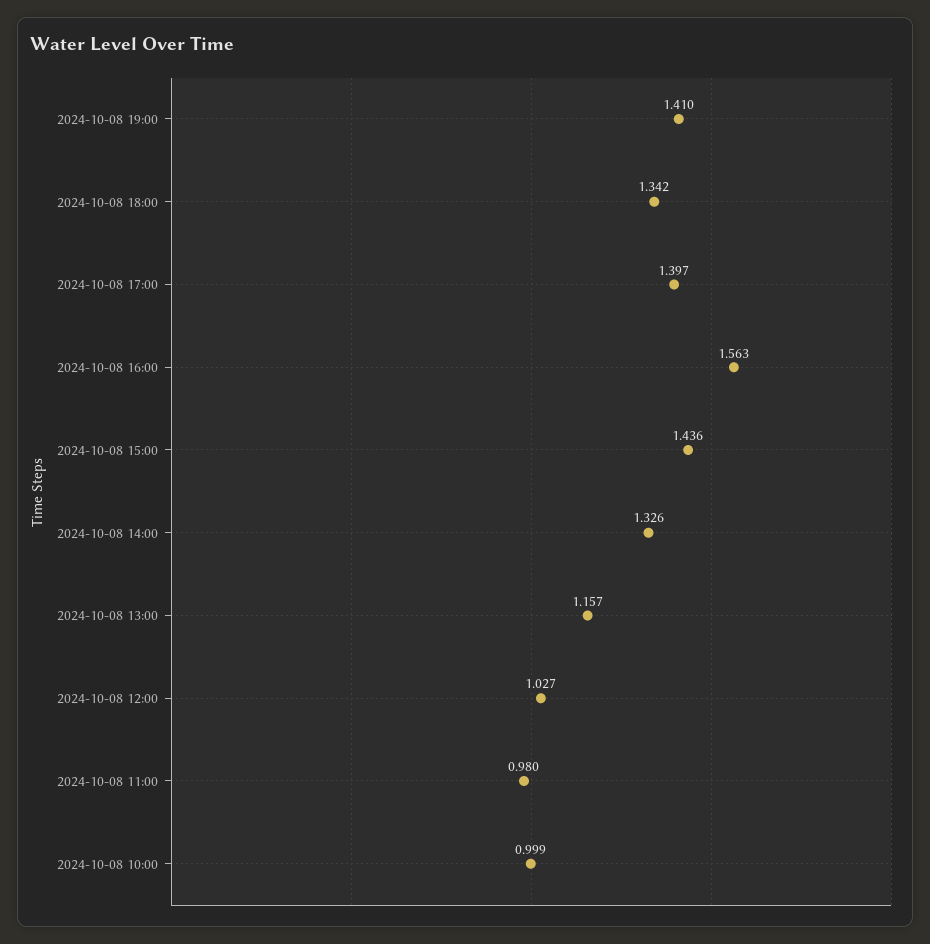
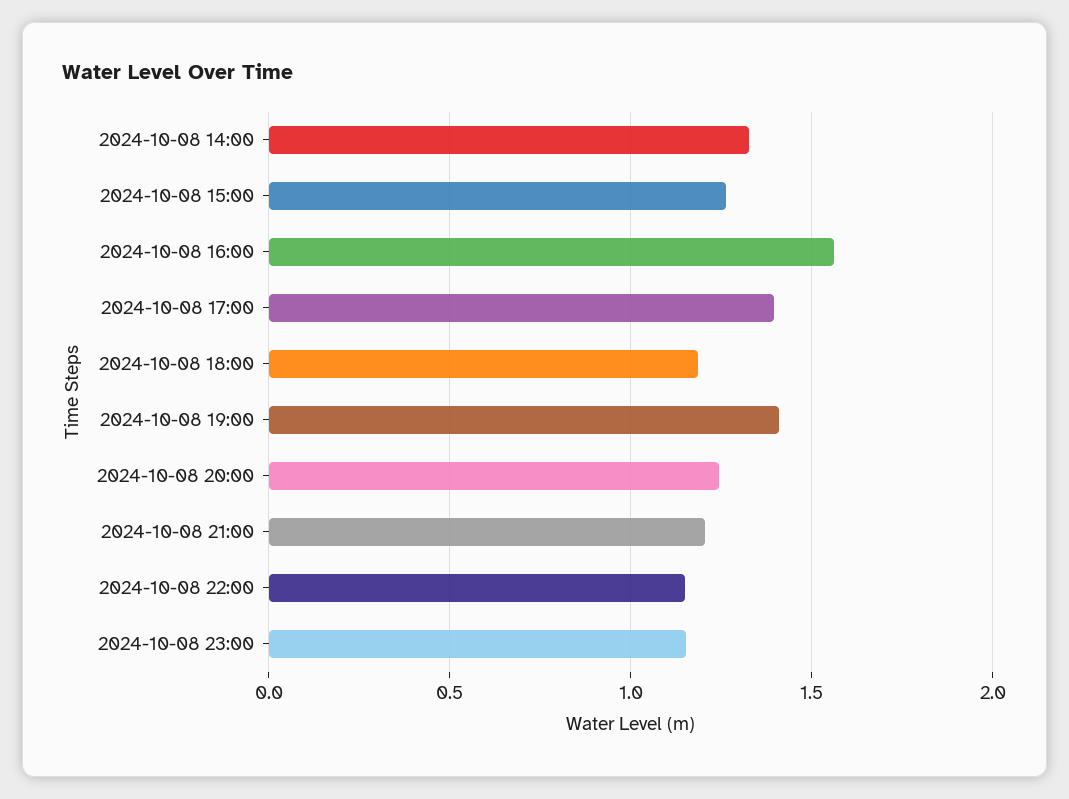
2024-10-08 18:00: 1.342 -> 1.2
2024-10-08 15:00: 1.436 -> 1.25
2024-10-08 13:00: 1.157 -> none
2024-10-08 12:00: 1.027 -> none
2024-10-08 11:00: 0.98 -> none
2024-10-08 10:00: 0.999 -> none
2024-10-08 20:00: none -> 1.25
2024-10-08 21:00: none -> 1.2
2024-10-08 22:00: none -> 1.15
2024-10-08 23:00: none -> 1.15

